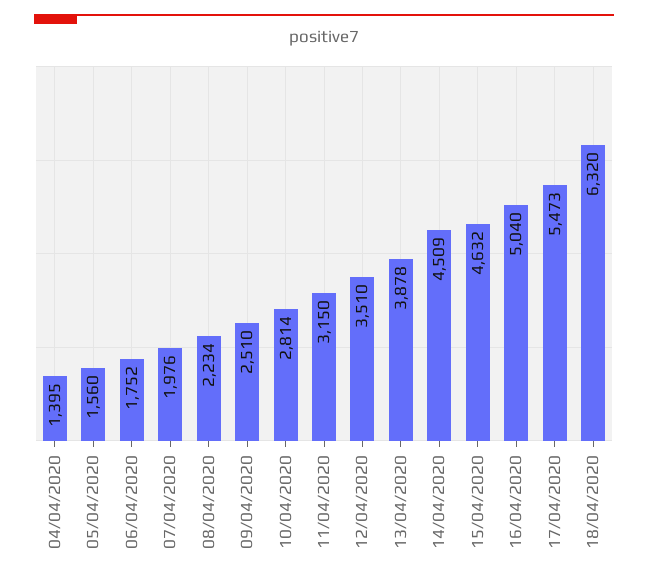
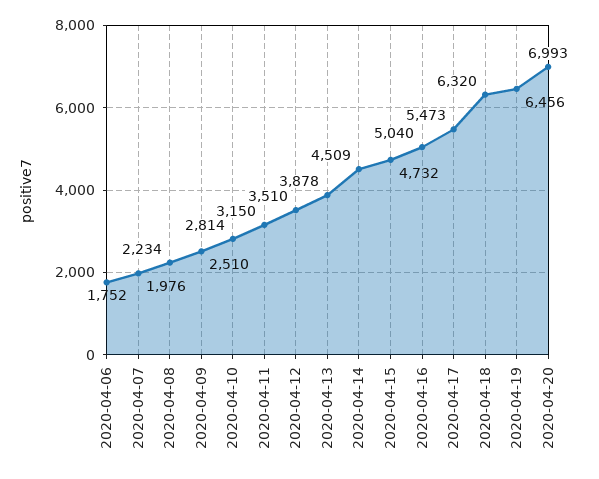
04/04/2020: 1395 -> none
05/04/2020: 1560 -> none
15/04/2020: 4632 -> 4732
2020-04-19: none -> 6456
2020-04-20: none -> 6993

